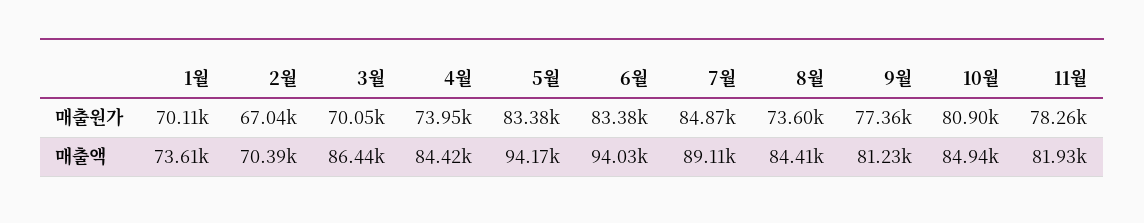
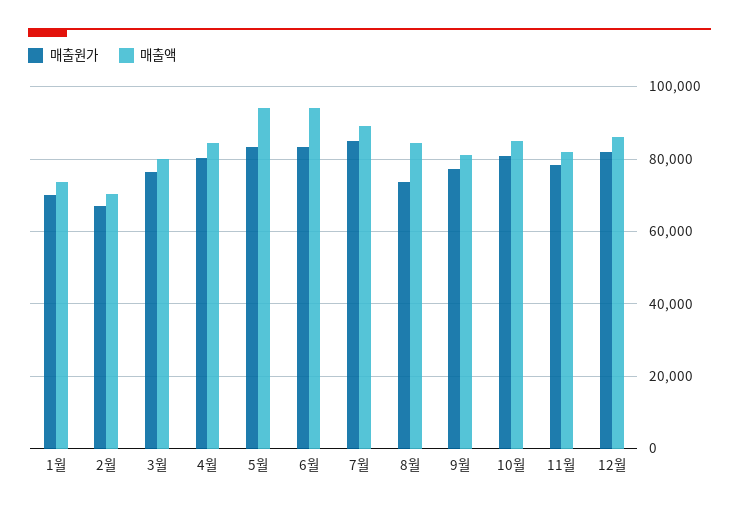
매출원가, 3월: 70050 -> 76000
매출원가, 4월: 73950 -> 80000
매출액, 3월: 86440 -> 80000
매출원가, 12월: none -> 82000
매출액, 12월: none -> 86000

